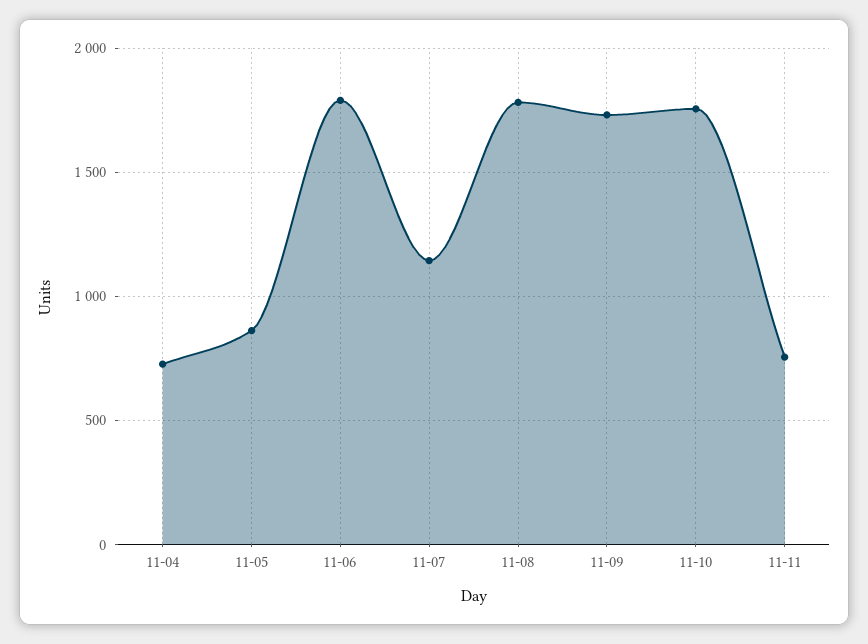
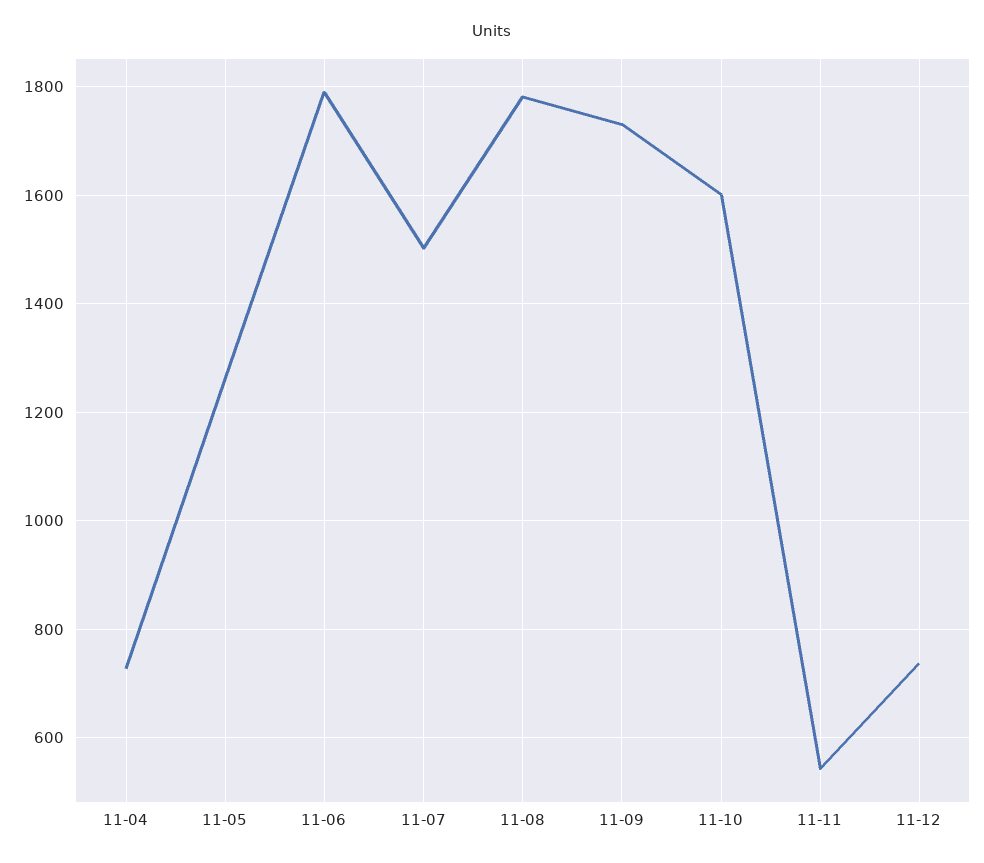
11-05: 850 -> 1260
11-07: 1150 -> 1500
11-10: 1750 -> 1600
11-11: 750 -> 540
11-12: none -> 740

